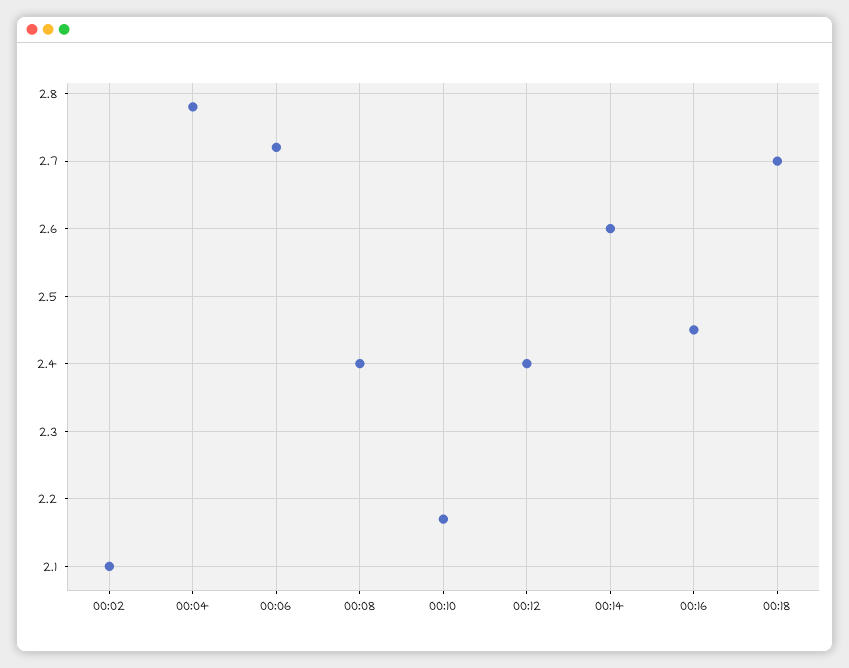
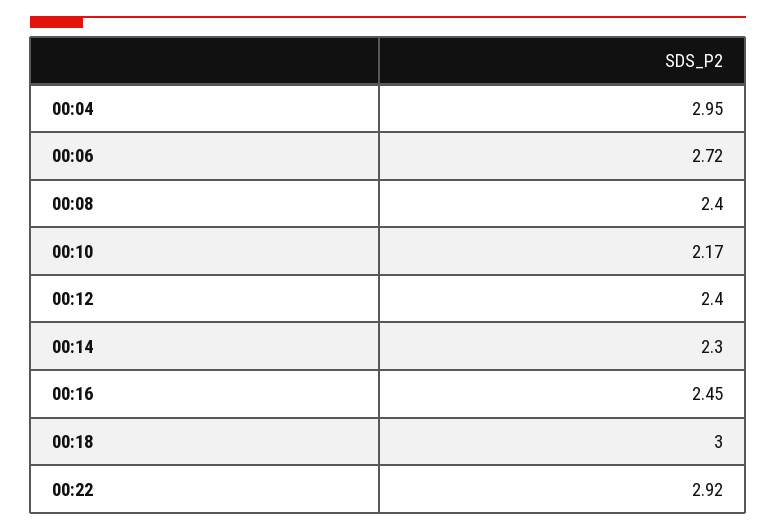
00:02: 2.1 -> none
00:04: 2.78 -> 2.95
00:14: 2.6 -> 2.3
00:18: 2.7 -> 3
00:22: none -> 2.92

